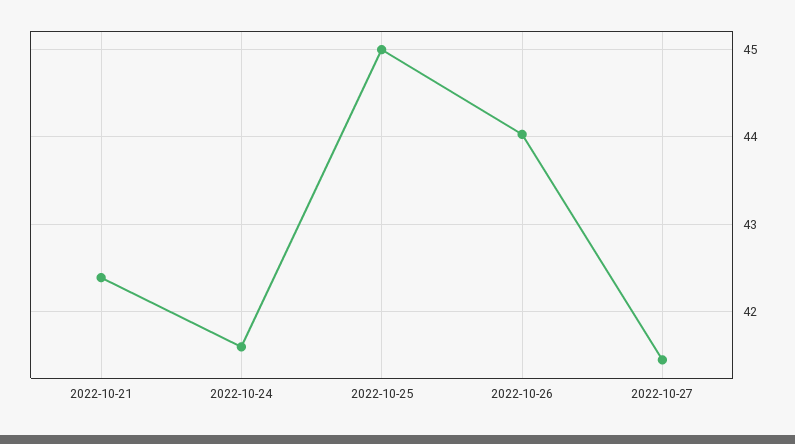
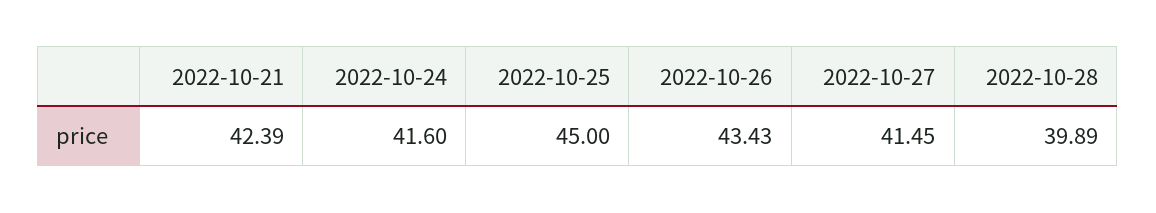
2022-10-26: 44 -> 43.43
2022-10-28: none -> 39.89

